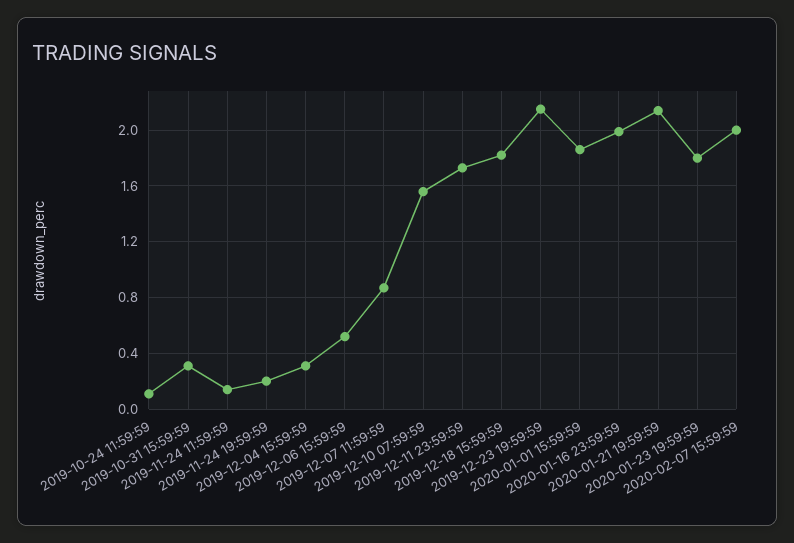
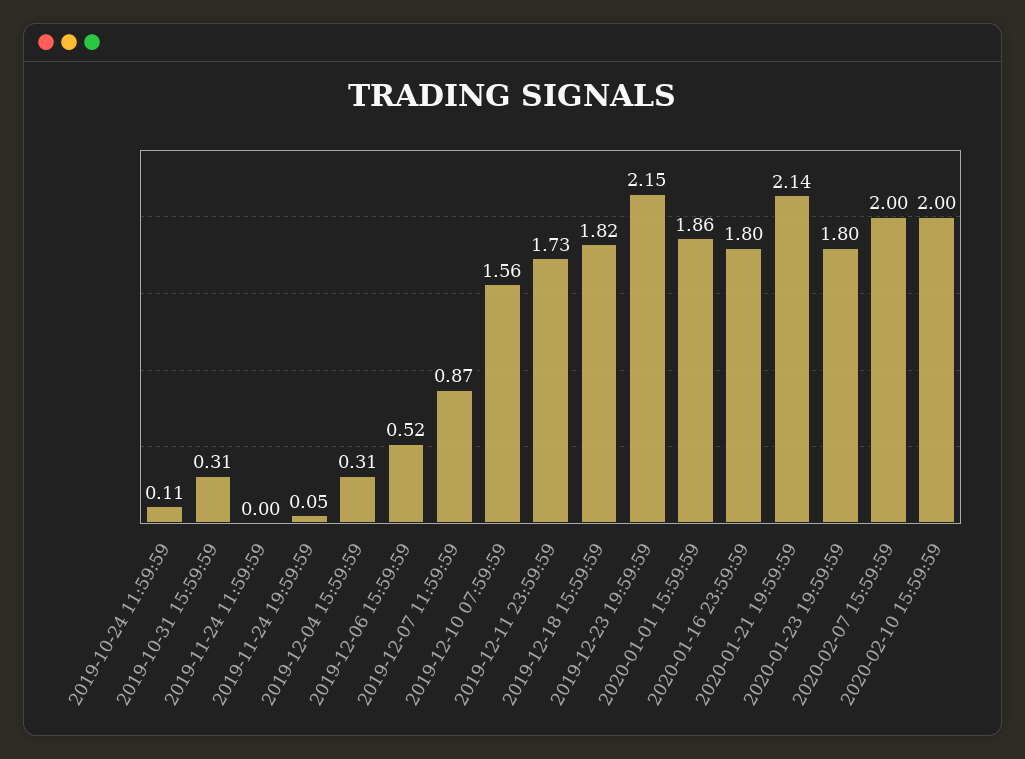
2019-11-24 11:59:59: 0.15 -> 0
2019-11-24 19:59:59: 0.2 -> 0.05
2020-01-16 23:59:59: 2 -> 1.8
2020-02-10 15:59:59: none -> 2

